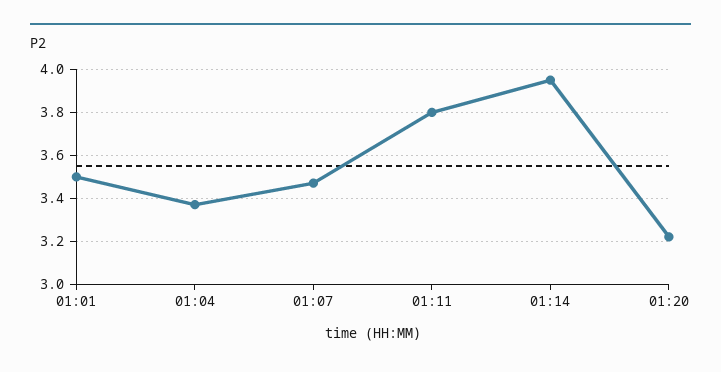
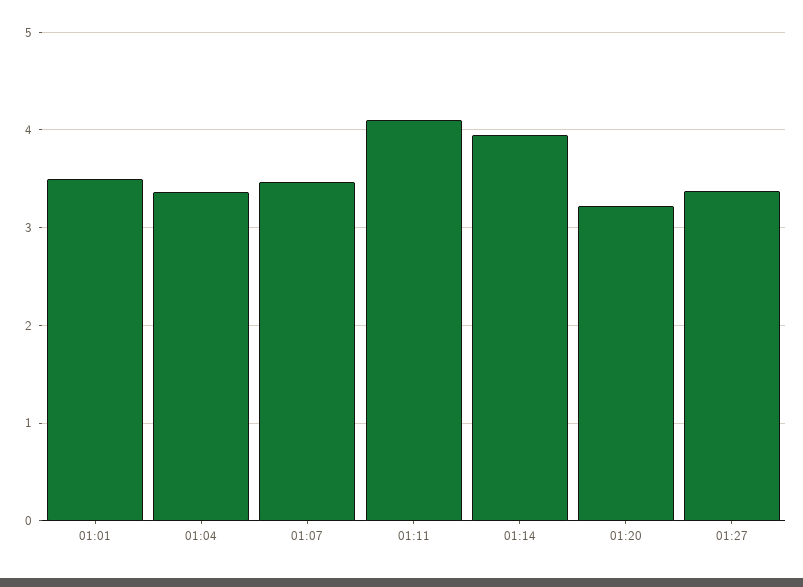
01:11: 3.8 -> 4.1
01:27: none -> 3.4

